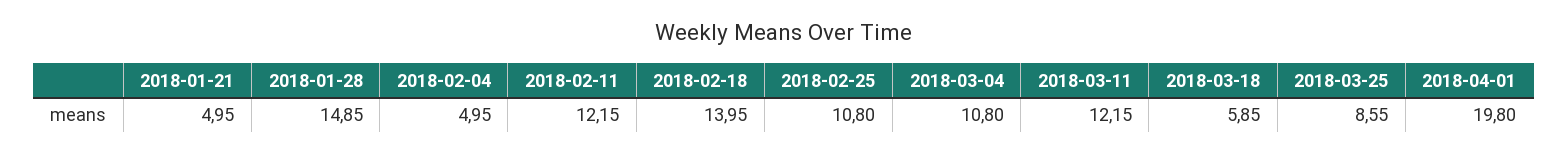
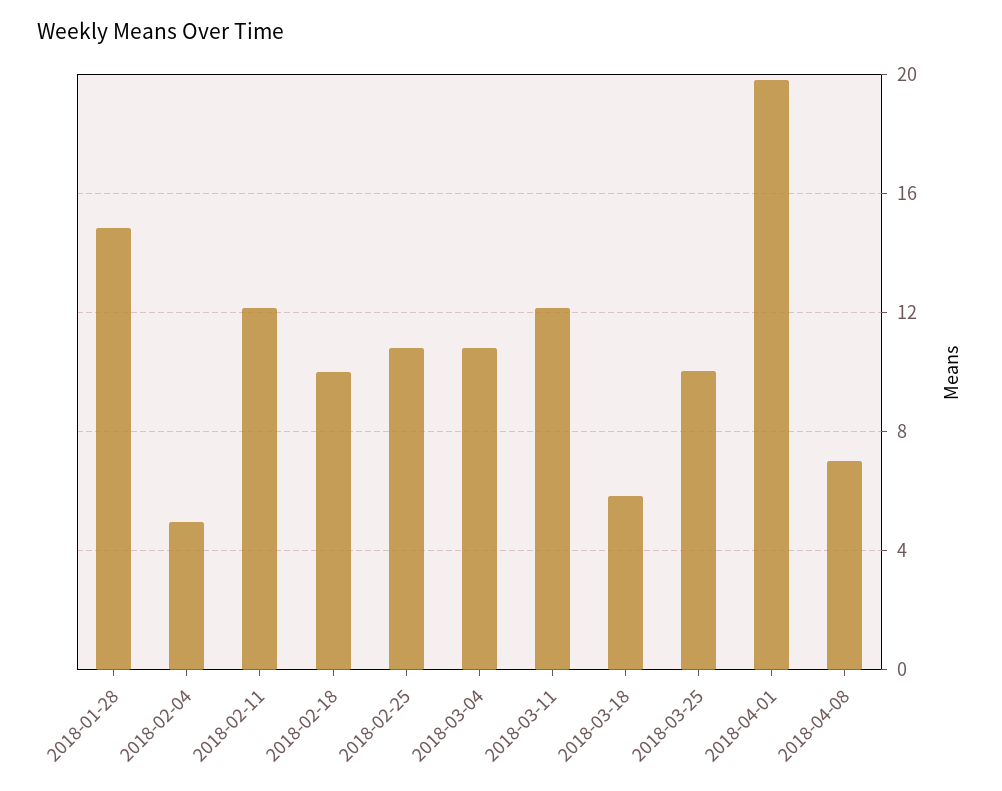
2018-01-21: 4.95 -> none
2018-02-18: 13.95 -> 10
2018-03-25: 8.55 -> 10
2018-04-08: none -> 7

